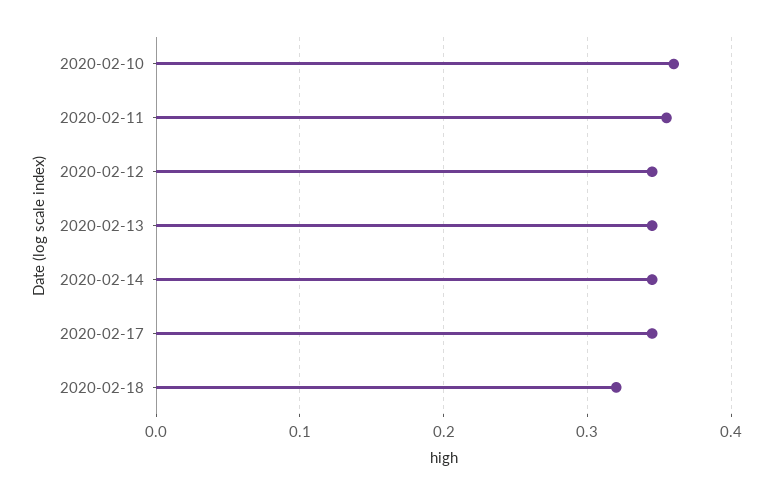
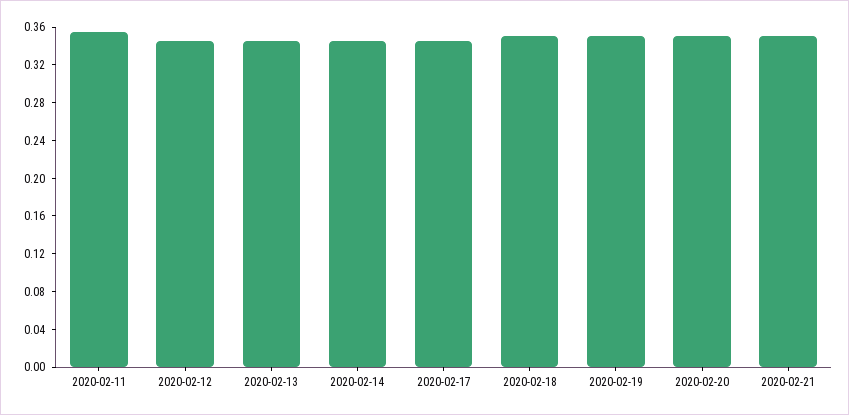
2020-02-10: 0.36 -> none
2020-02-18: 0.32 -> 0.35
2020-02-19: none -> 0.35
2020-02-20: none -> 0.35
2020-02-21: none -> 0.35

